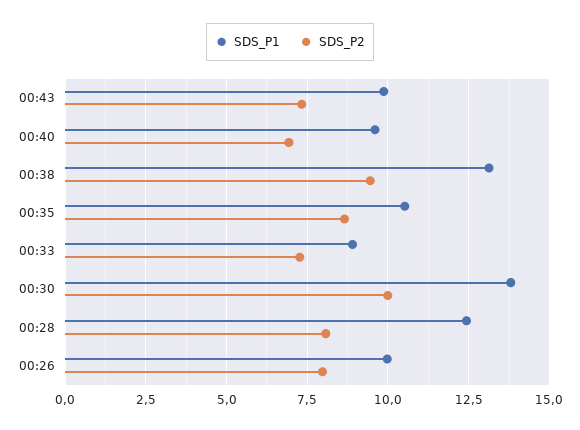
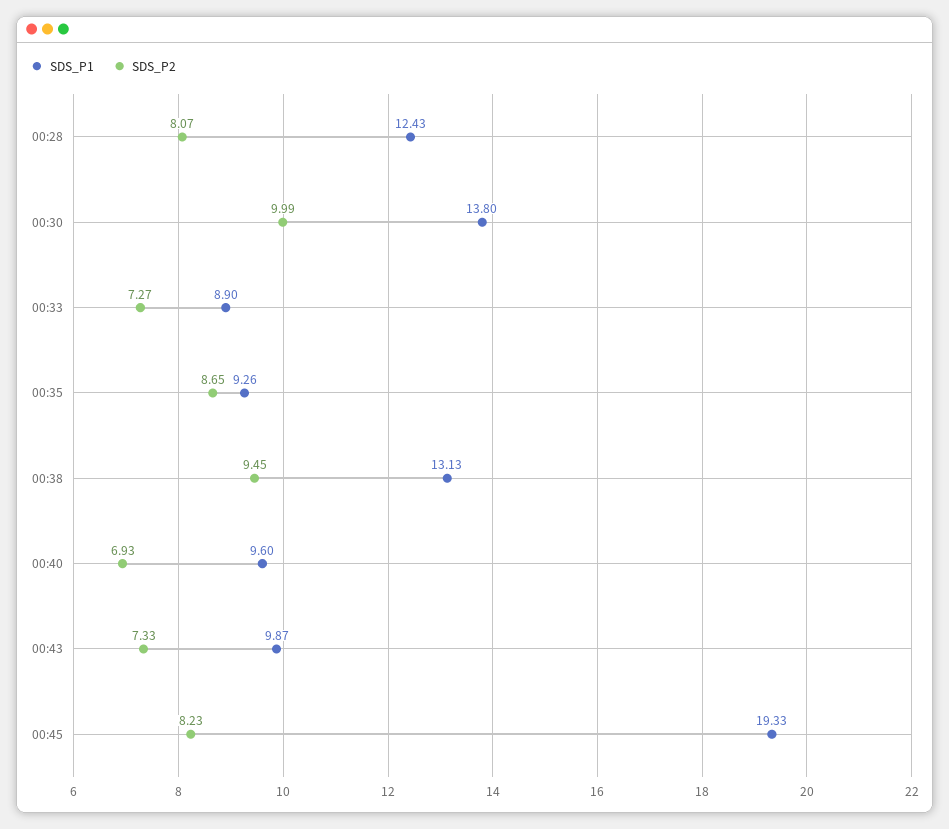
SDS_P1, 00:35: 10.5 -> 9.26
SDS_P1, 00:26: 10 -> none
SDS_P2, 00:26: 8 -> none
SDS_P1, 00:45: none -> 19.33
SDS_P2, 00:45: none -> 8.23

